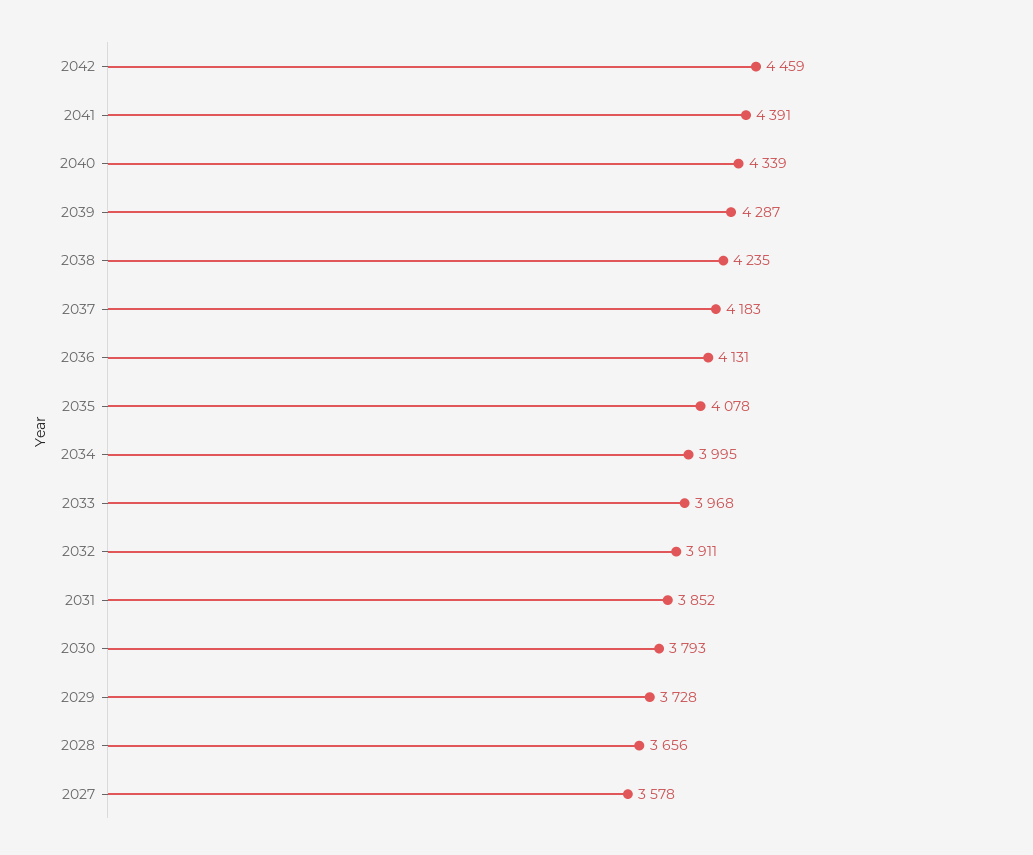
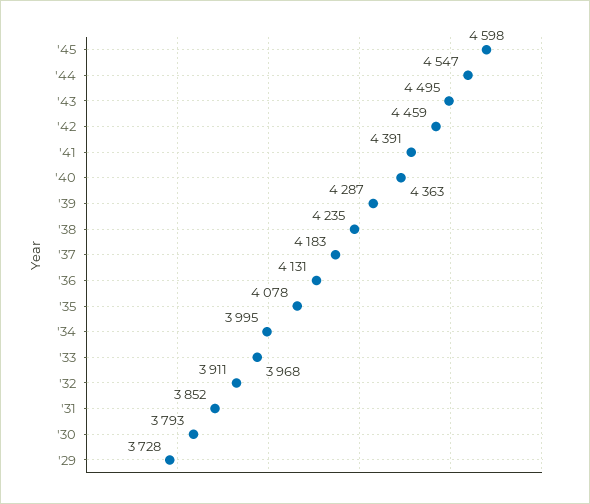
2040: 4339 -> 4363
2028: 3656 -> none
2027: 3578 -> none
'45: none -> 4598
'44: none -> 4547
'43: none -> 4495

